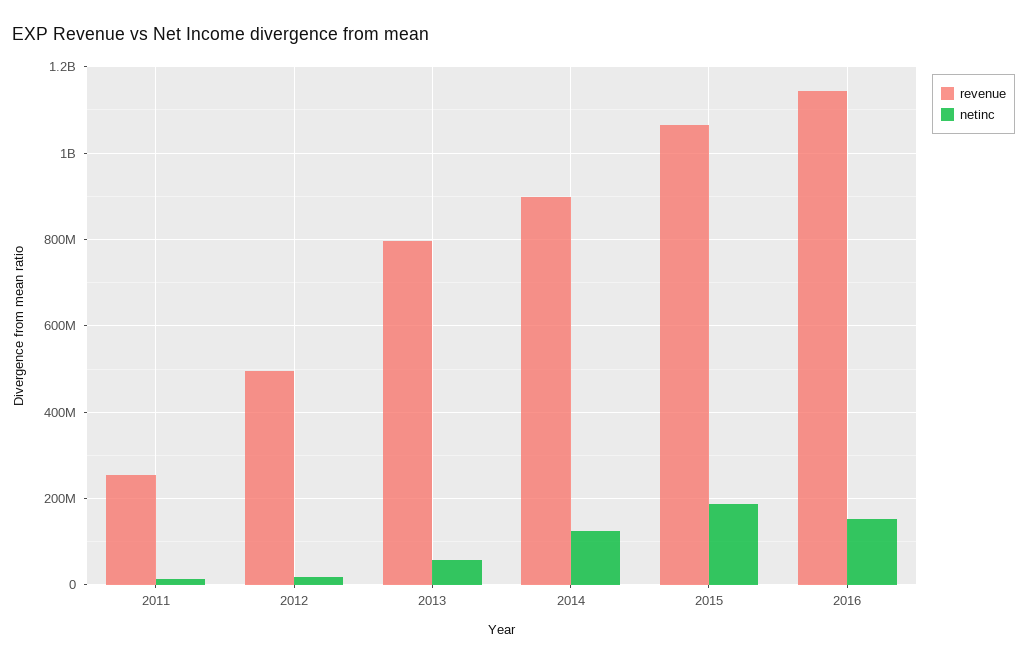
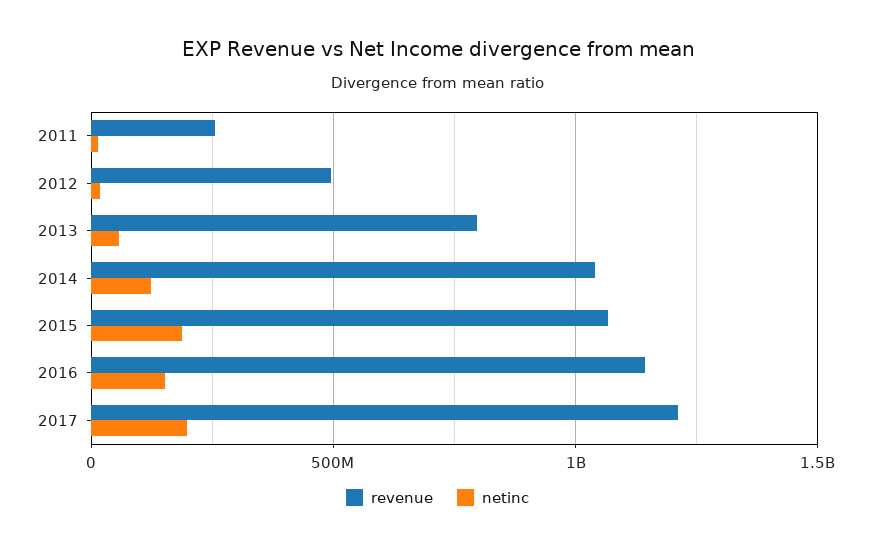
revenue, 2014: 900000000 -> 1050000000
revenue, 2017: none -> 1200000000
netinc, 2017: none -> 200000000

